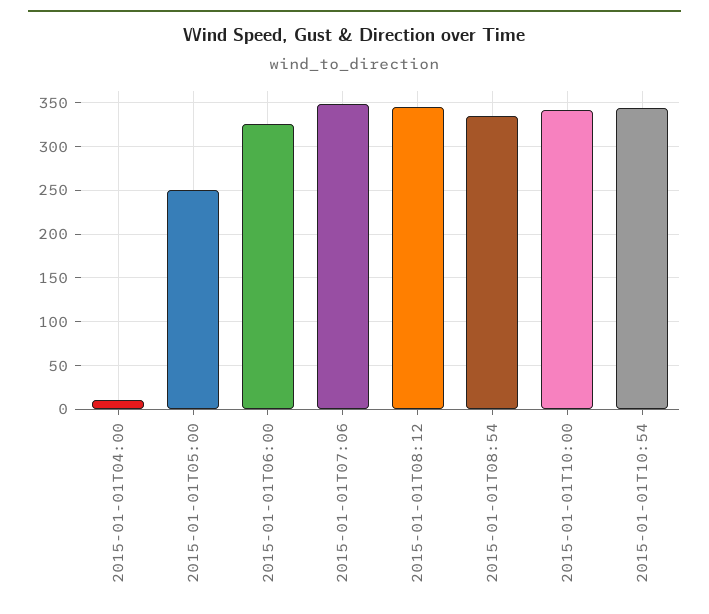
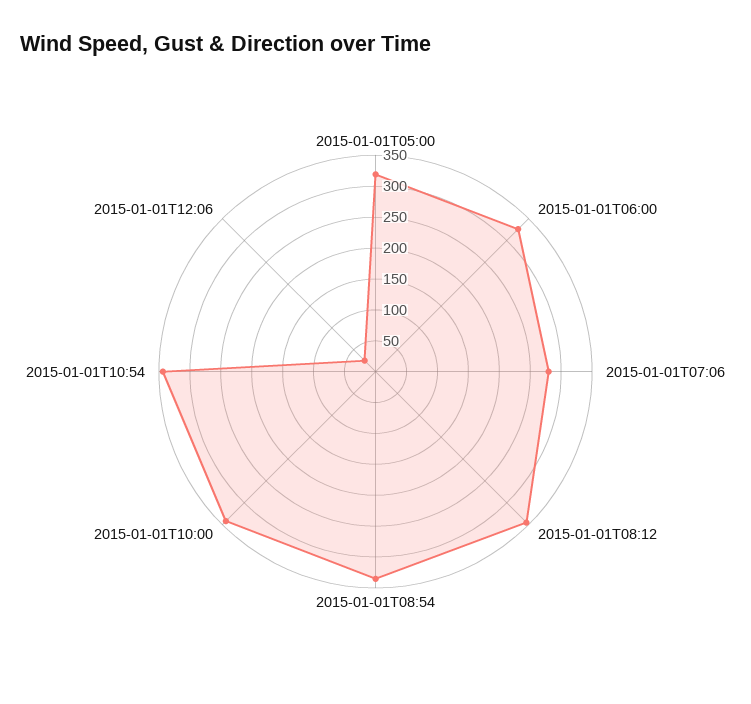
2015-01-01T04:00: 10 -> none
2015-01-01T05:00: 250 -> 325
2015-01-01T07:06: 350 -> 275
2015-01-01T12:06: none -> 25

